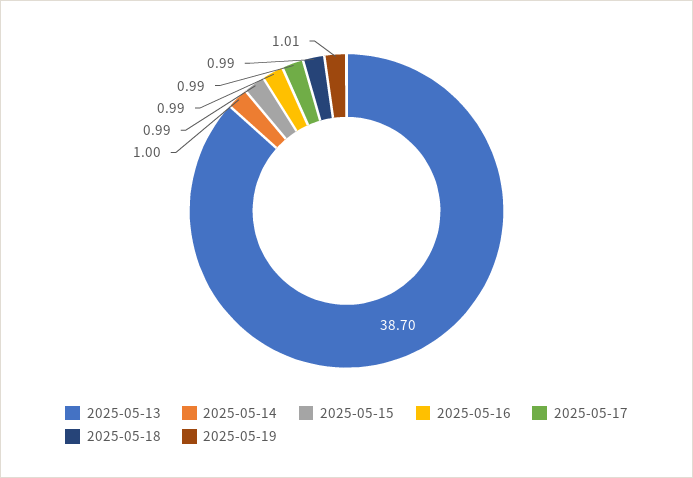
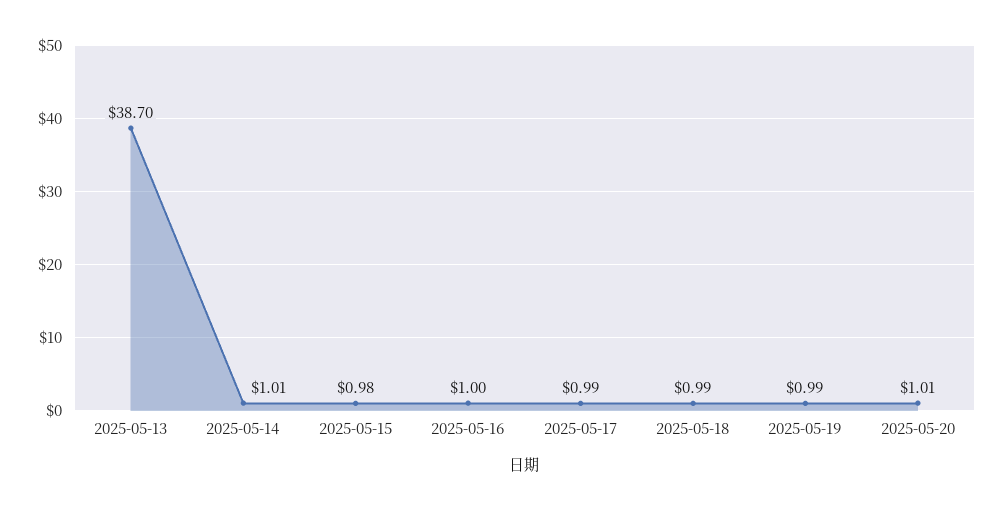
2025-05-14: 1 -> 1.01
2025-05-15: 0.99 -> 0.98
2025-05-16: 0.99 -> 1
2025-05-19: 1.01 -> 0.99
2025-05-20: none -> 1.01

